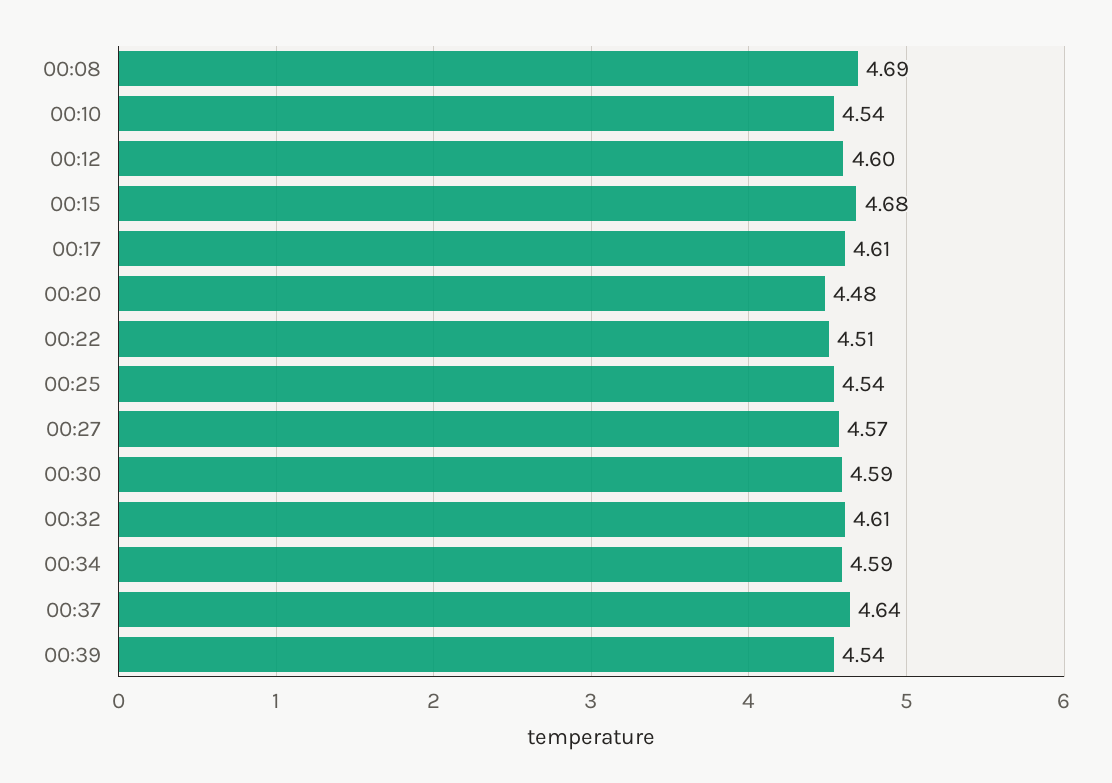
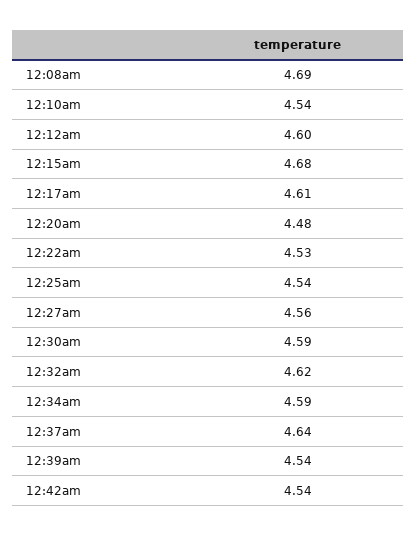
00:22: 4.51 -> 4.53
00:27: 4.57 -> 4.56
00:32: 4.61 -> 4.62
12:42am: none -> 4.54

